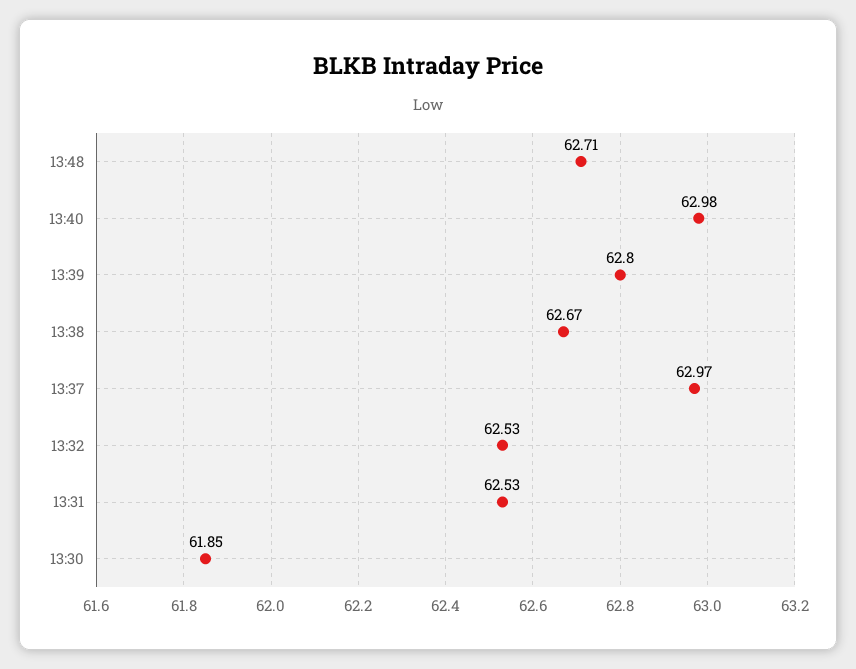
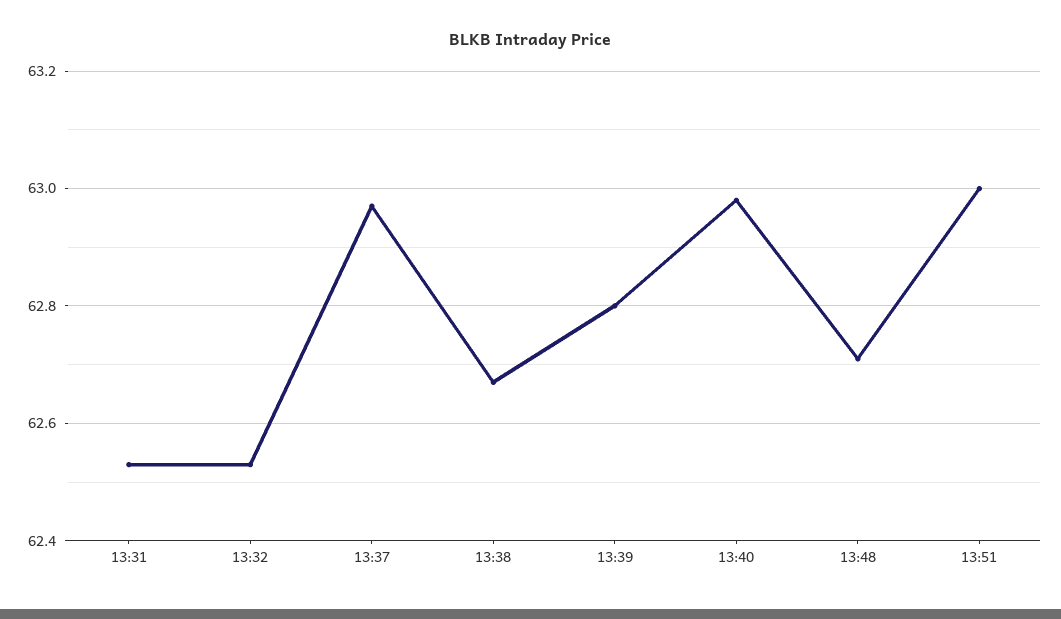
13:30: 61.85 -> none
13:51: none -> 63

